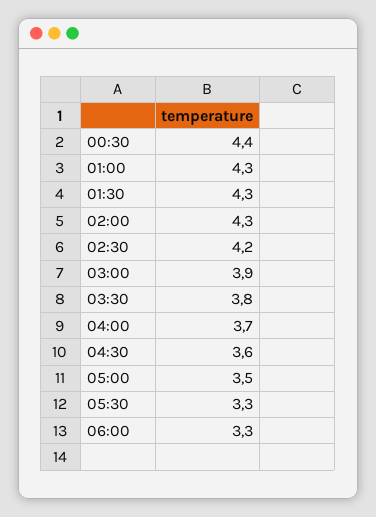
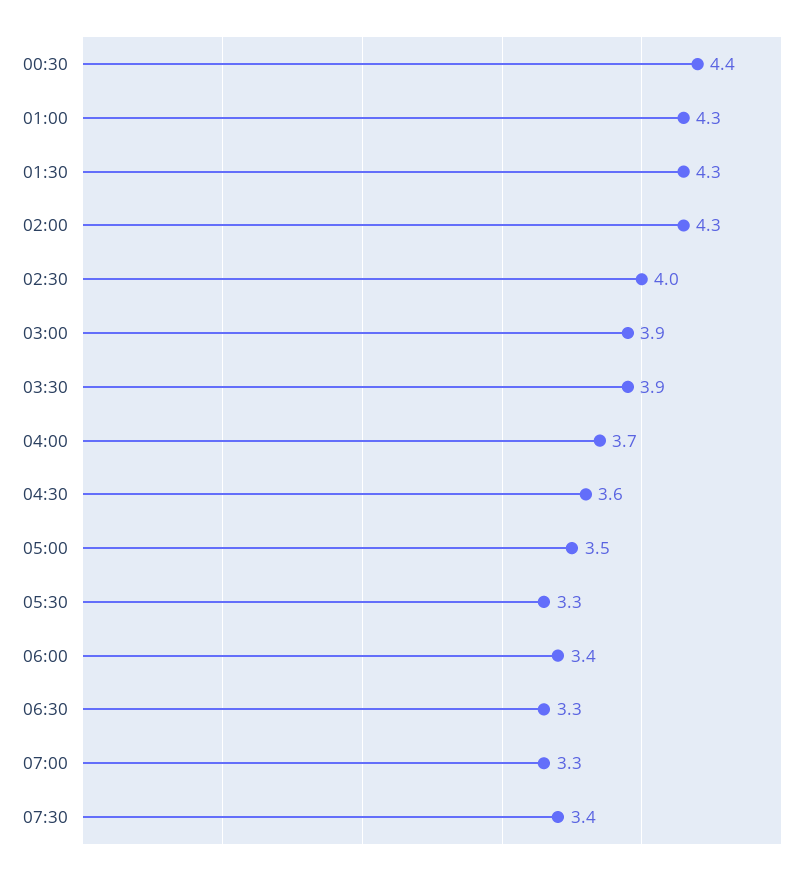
02:30: 4.2 -> 4
03:30: 3.8 -> 3.9
06:00: 3.3 -> 3.4
06:30: none -> 3.3
07:00: none -> 3.3
07:30: none -> 3.4

